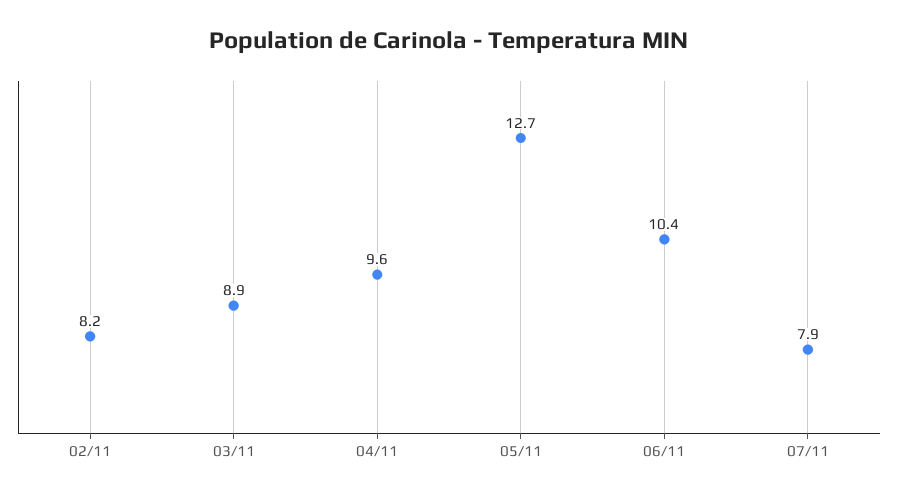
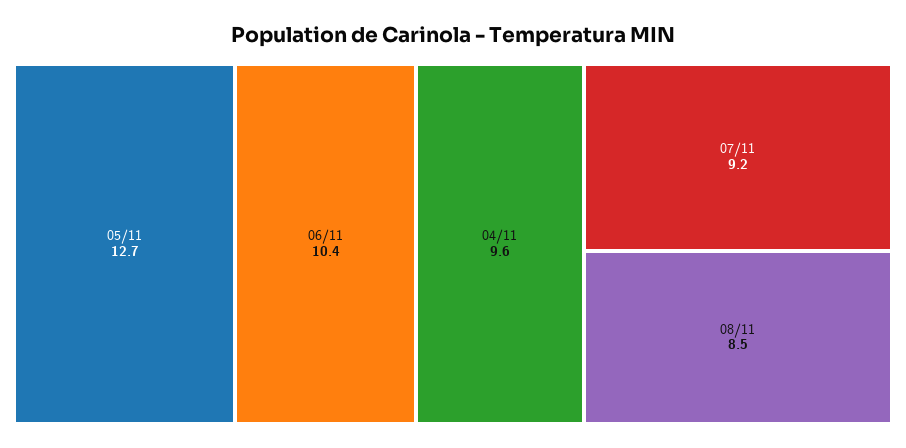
02/11: 8.2 -> none
03/11: 8.9 -> none
07/11: 7.9 -> 9.2
08/11: none -> 8.5

